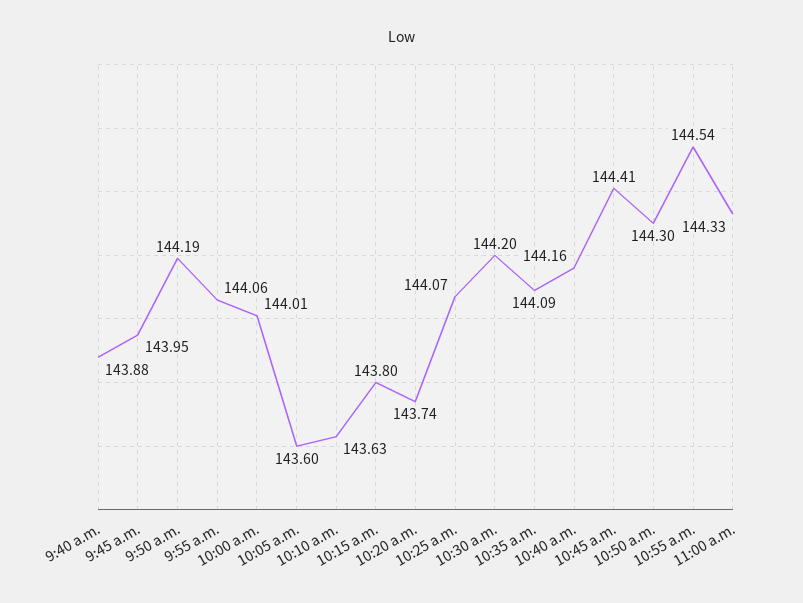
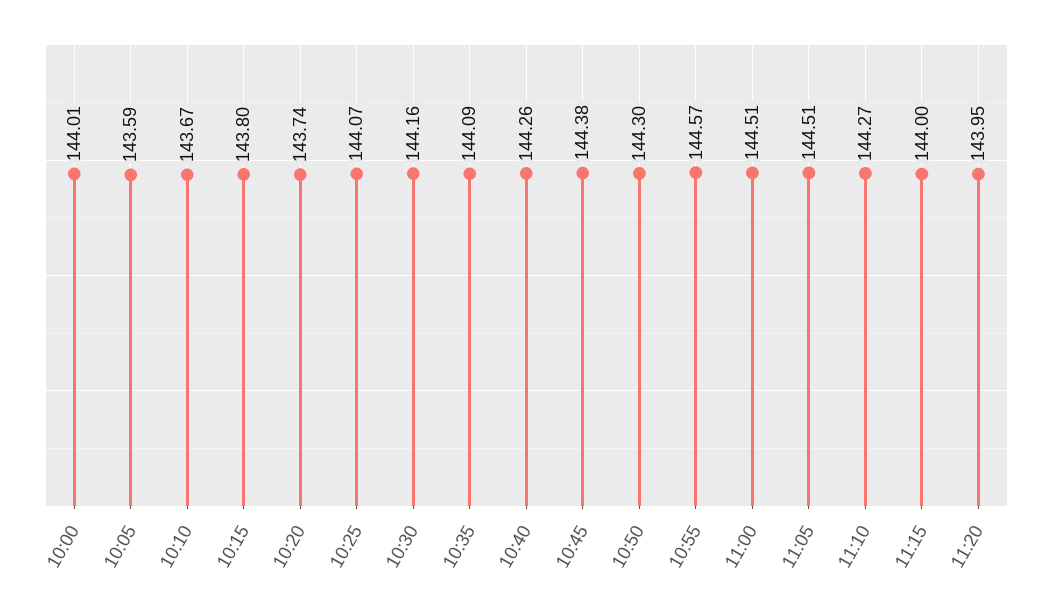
9:40 a.m.: 143.88 -> none
9:45 a.m.: 143.95 -> none
9:50 a.m.: 144.19 -> none
9:55 a.m.: 144.06 -> none
10:05 a.m.: 143.6 -> 143.59
10:10 a.m.: 143.63 -> 143.67
10:30 a.m.: 144.2 -> 144.16
10:40 a.m.: 144.16 -> 144.26
10:45 a.m.: 144.41 -> 144.38
10:55 a.m.: 144.54 -> 144.57
11:00 a.m.: 144.33 -> 144.51
11:05: none -> 144.51
11:10: none -> 144.27
11:15: none -> 144
11:20: none -> 143.95

